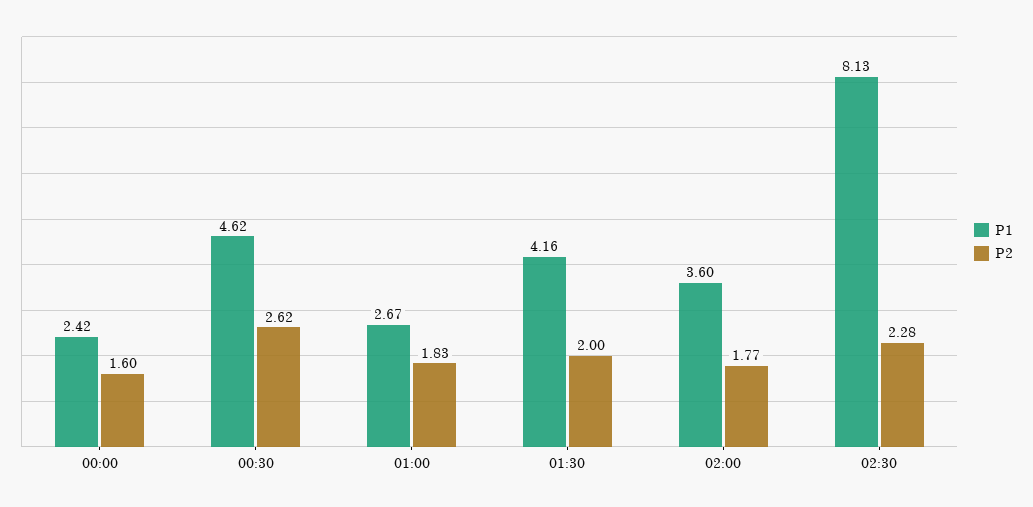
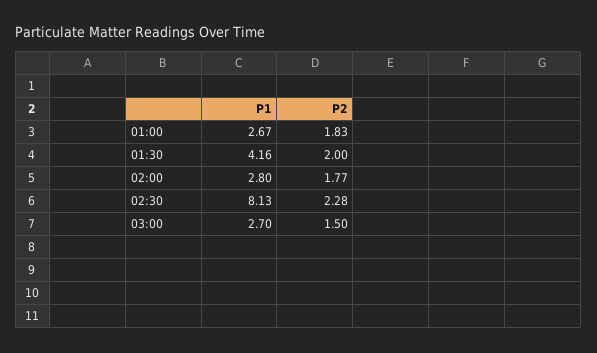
P1, 00:00: 2.42 -> none
P2, 00:00: 1.6 -> none
P1, 00:30: 4.62 -> none
P2, 00:30: 2.62 -> none
P1, 02:00: 3.6 -> 2.8
P1, 03:00: none -> 2.7
P2, 03:00: none -> 1.5

